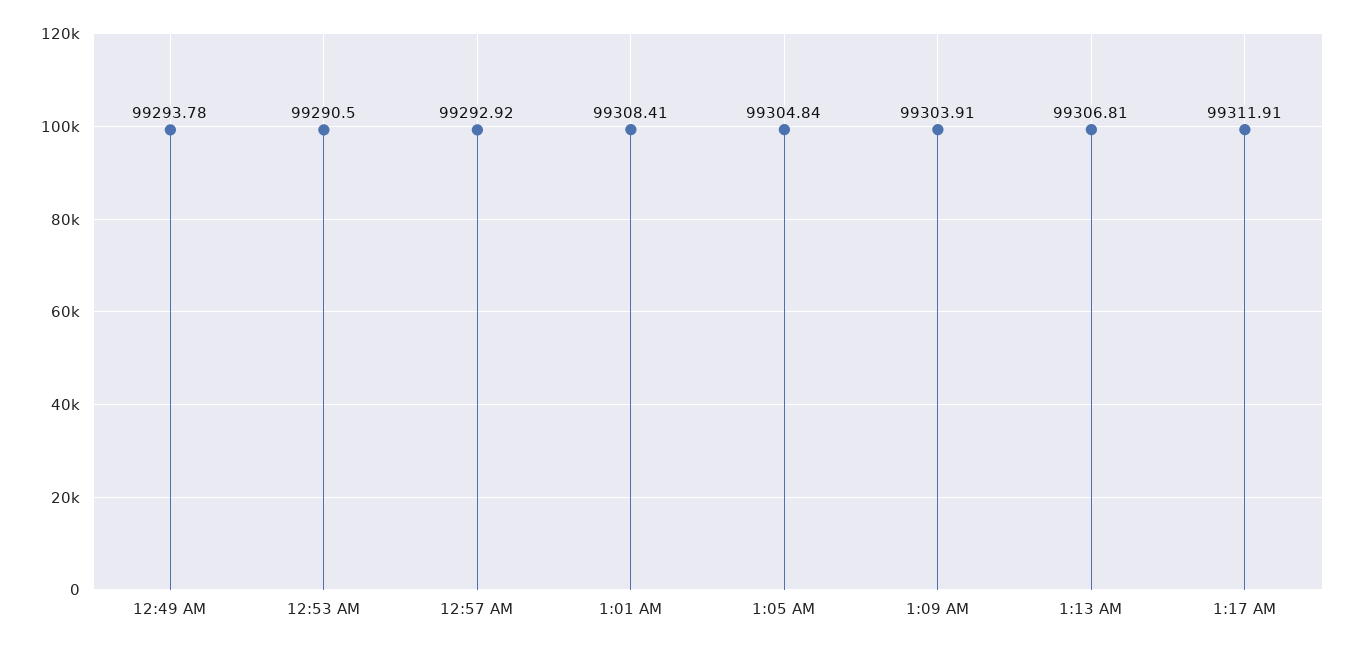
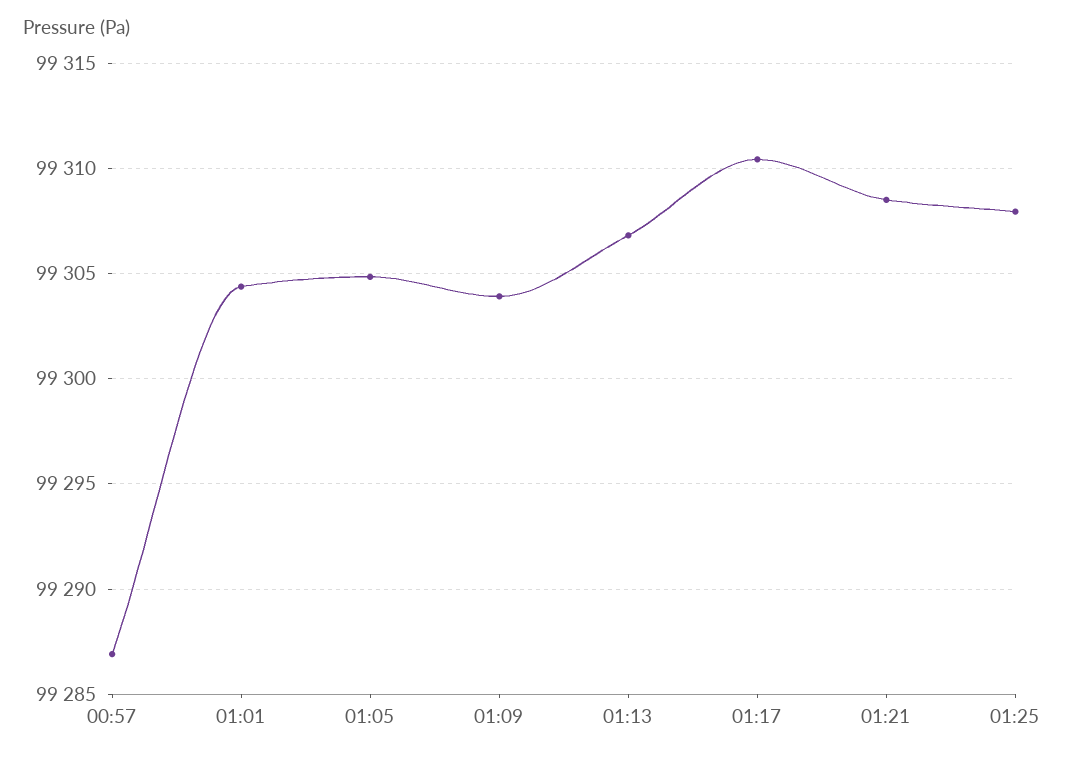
12:49 AM: 99293.78 -> none
12:53 AM: 99290.5 -> none
12:57 AM: 99292.92 -> 99287
1:01 AM: 99308.41 -> 99304.5
1:17 AM: 99311.91 -> 99310.5
01:21: none -> 99308.5
01:25: none -> 99308

